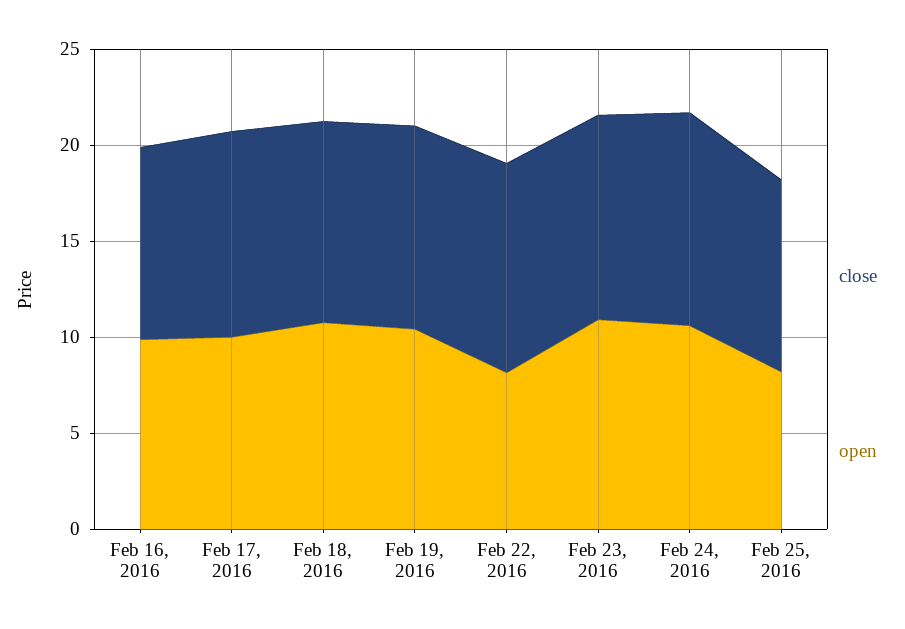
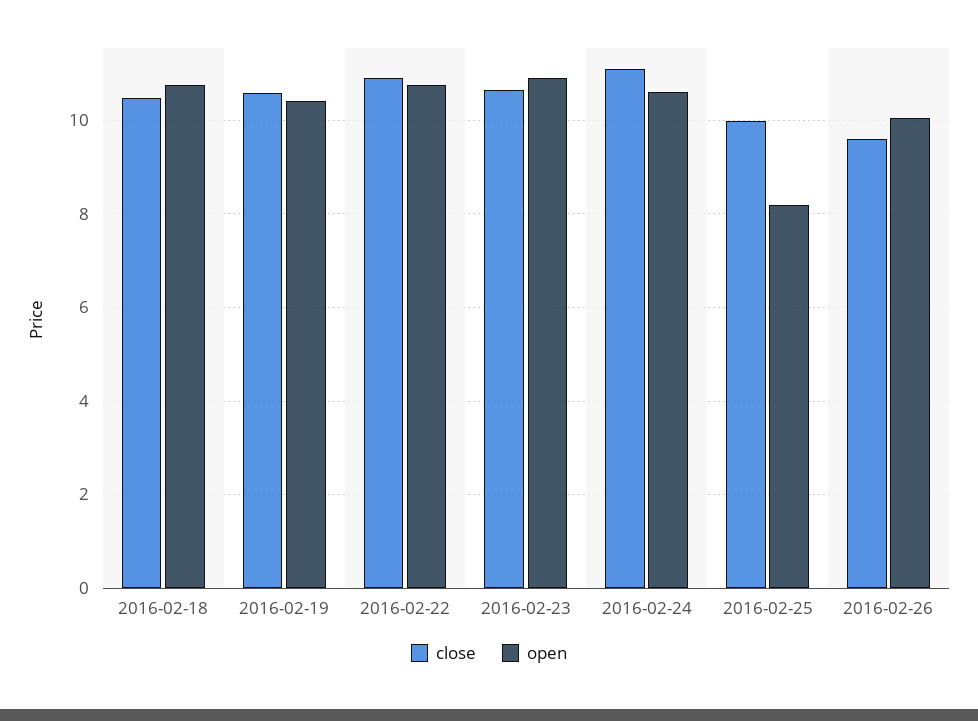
close, Feb 16, 2016: 10 -> none
open, Feb 16, 2016: 10 -> none
close, Feb 17, 2016: 11 -> none
open, Feb 17, 2016: 10 -> none
open, Feb 22, 2016: 8 -> 10.8
close, 2016-02-26: none -> 9.6
open, 2016-02-26: none -> 10

